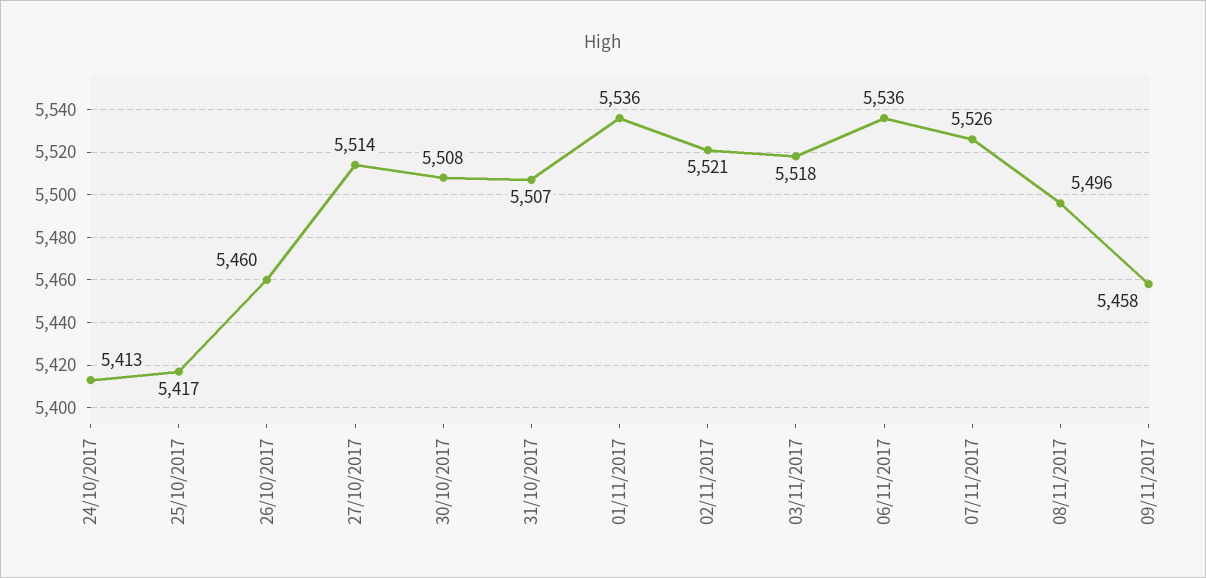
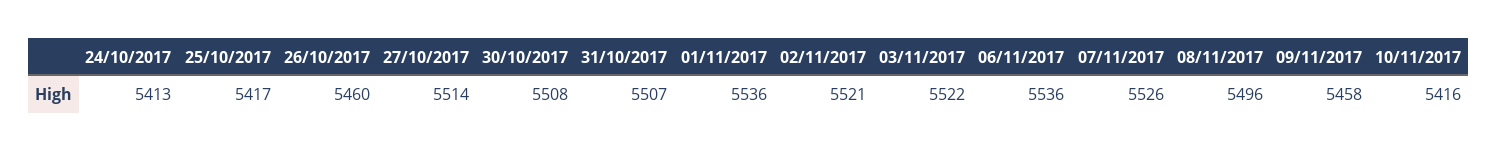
03/11/2017: 5518 -> 5522
10/11/2017: none -> 5416

